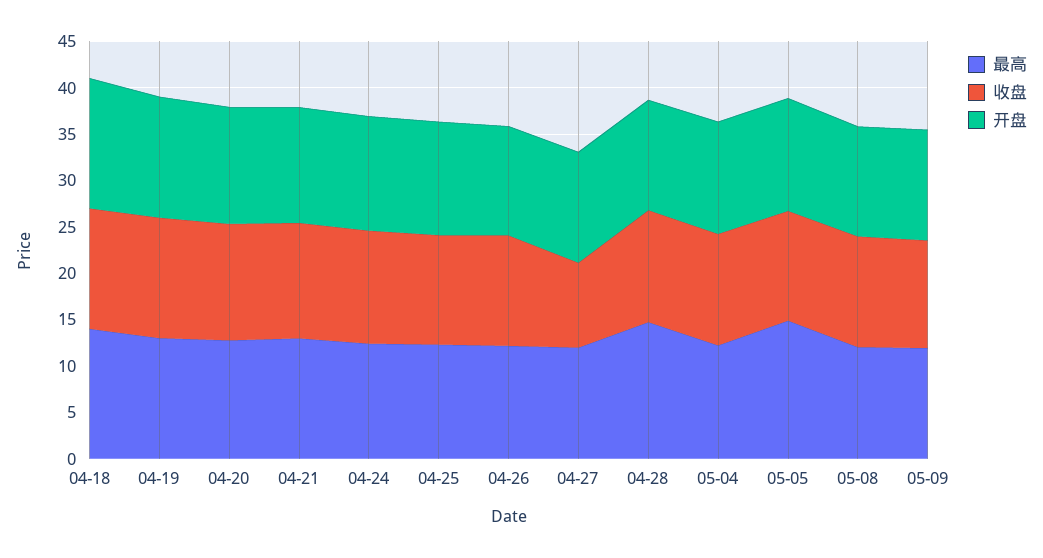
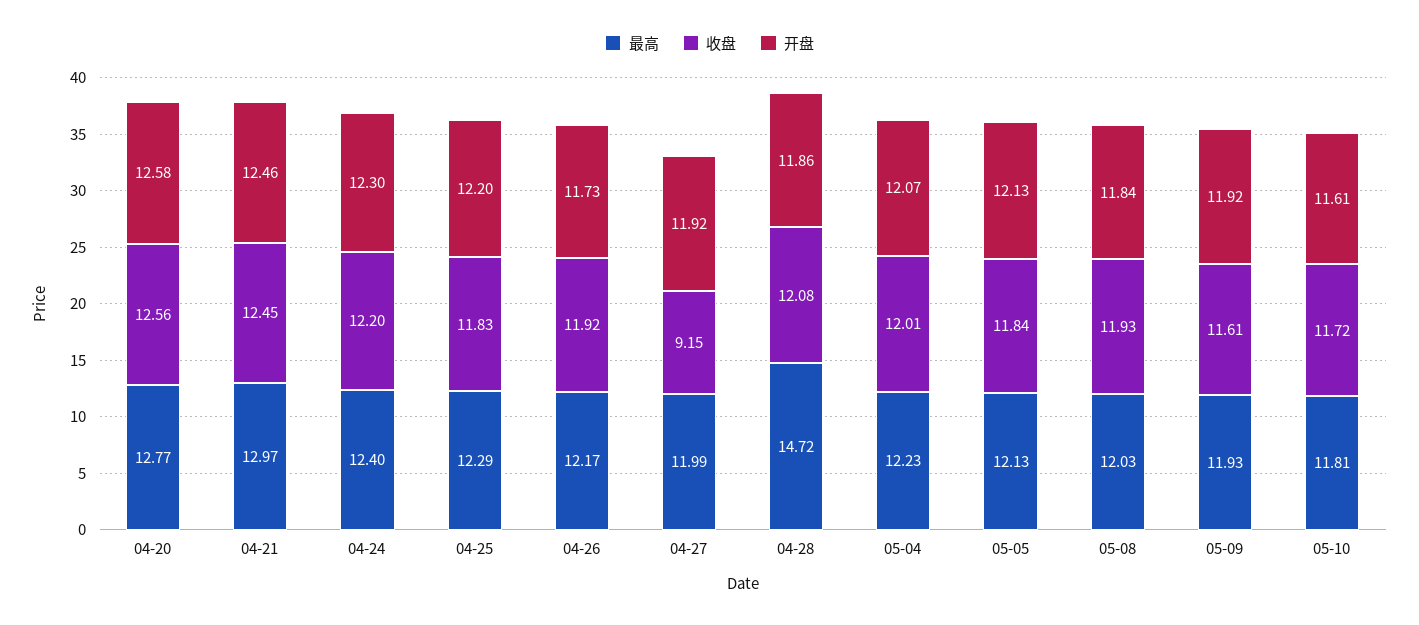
最高, 04-18: 14 -> none
收盘, 04-18: 13 -> none
开盘, 04-18: 14 -> none
最高, 04-19: 13 -> none
收盘, 04-19: 13 -> none
开盘, 04-19: 13 -> none
最高, 05-05: 15 -> 12.13
最高, 05-10: none -> 11.81
收盘, 05-10: none -> 11.72
开盘, 05-10: none -> 11.61

